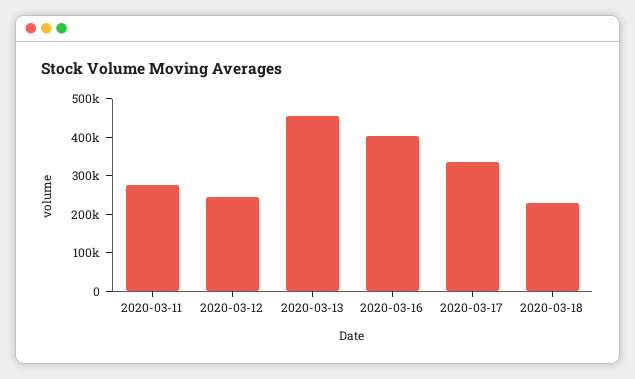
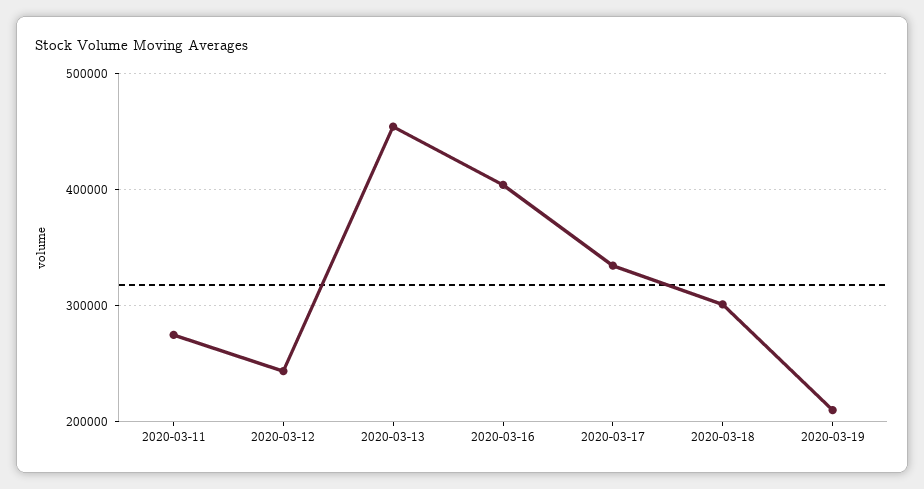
2020-03-18: 225000 -> 300000
2020-03-19: none -> 210000

